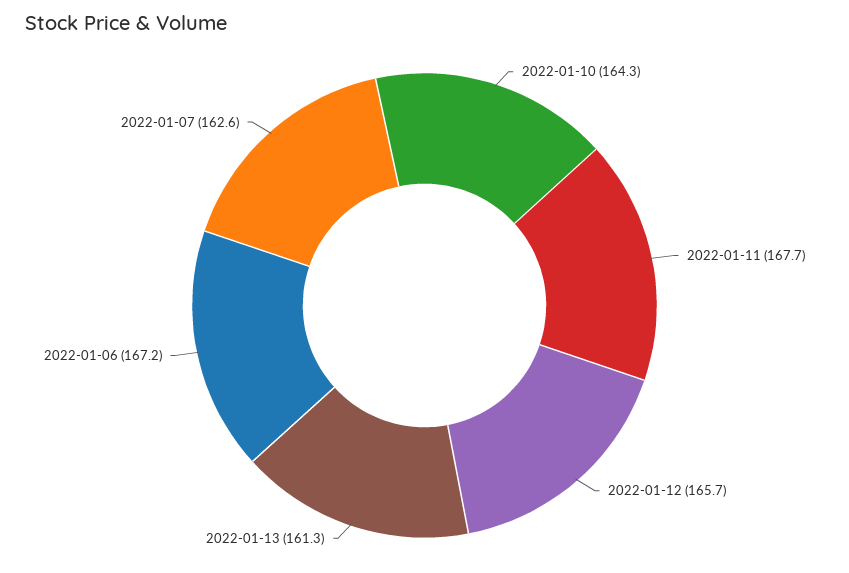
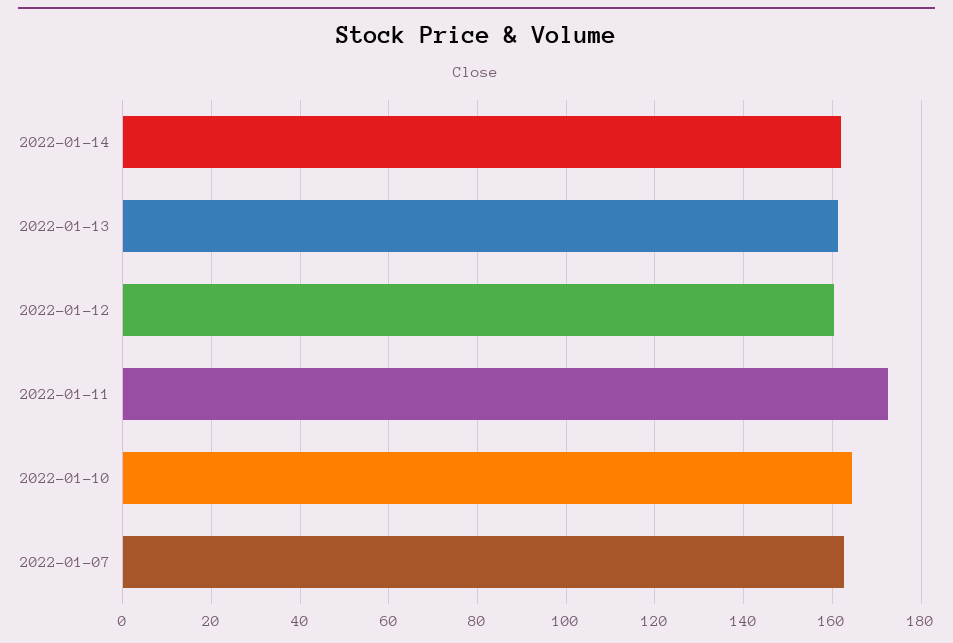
2022-01-11: 167.7 -> 172
2022-01-12: 165.7 -> 160
2022-01-06: 167.2 -> none
2022-01-14: none -> 162

